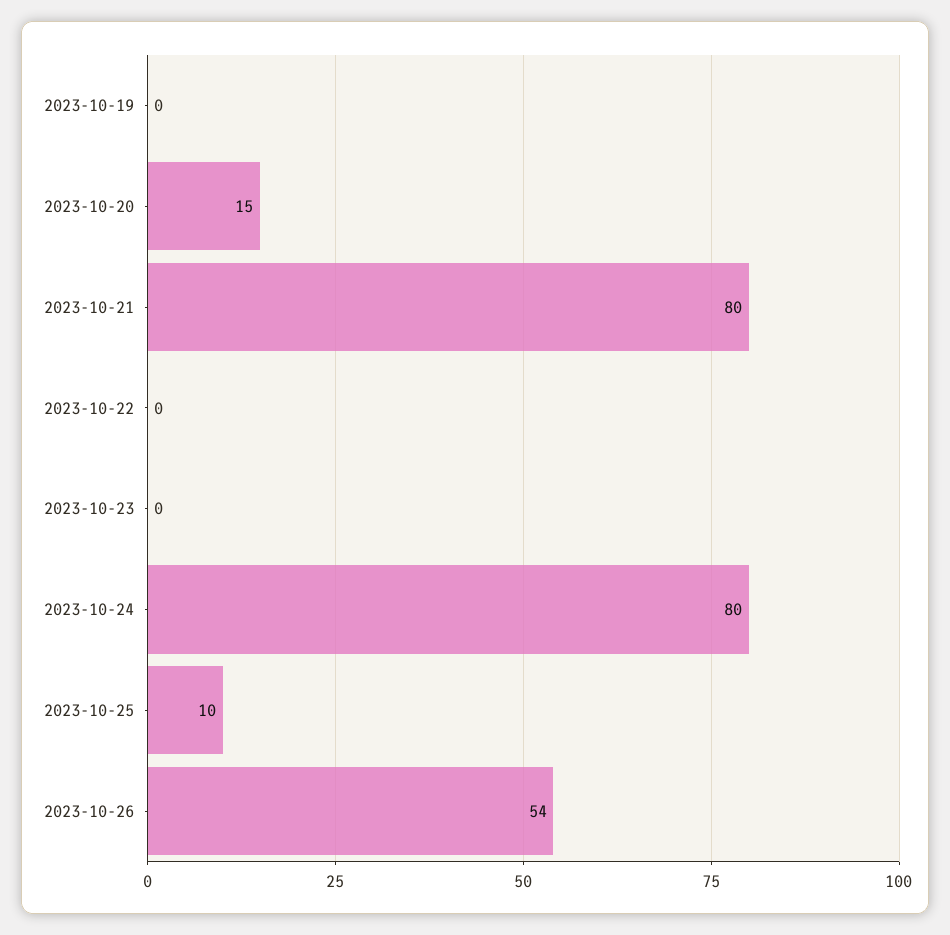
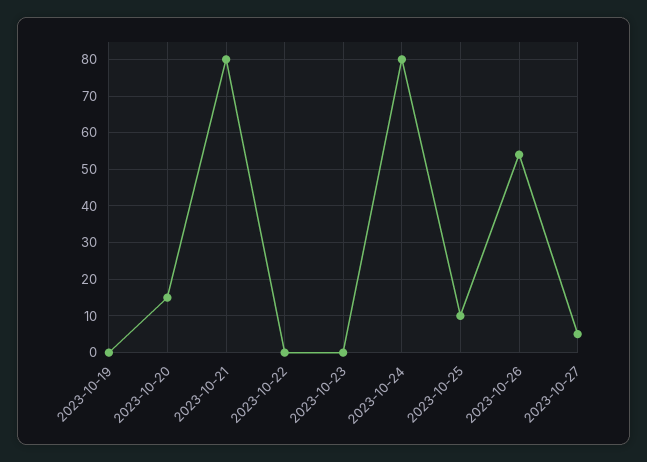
2023-10-27: none -> 5

